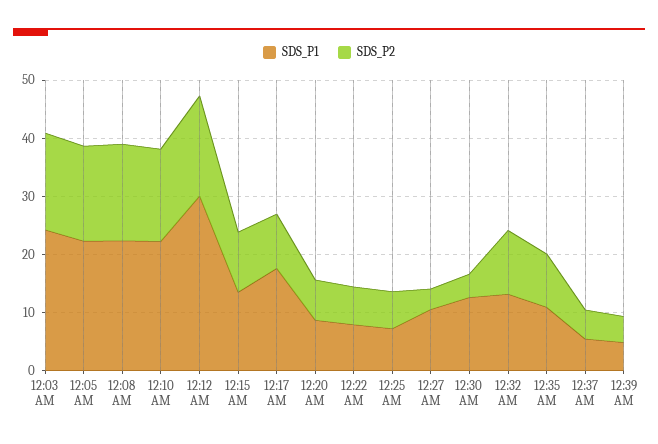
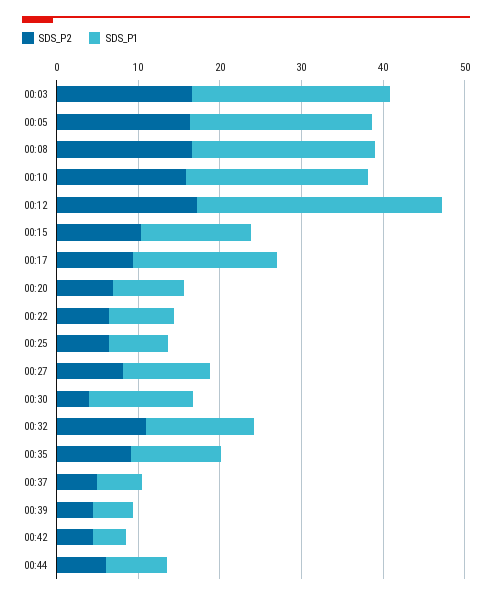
SDS_P2, 12:27 AM: 4 -> 8
SDS_P2, 00:42: none -> 4
SDS_P1, 00:42: none -> 4
SDS_P2, 00:44: none -> 6
SDS_P1, 00:44: none -> 8

